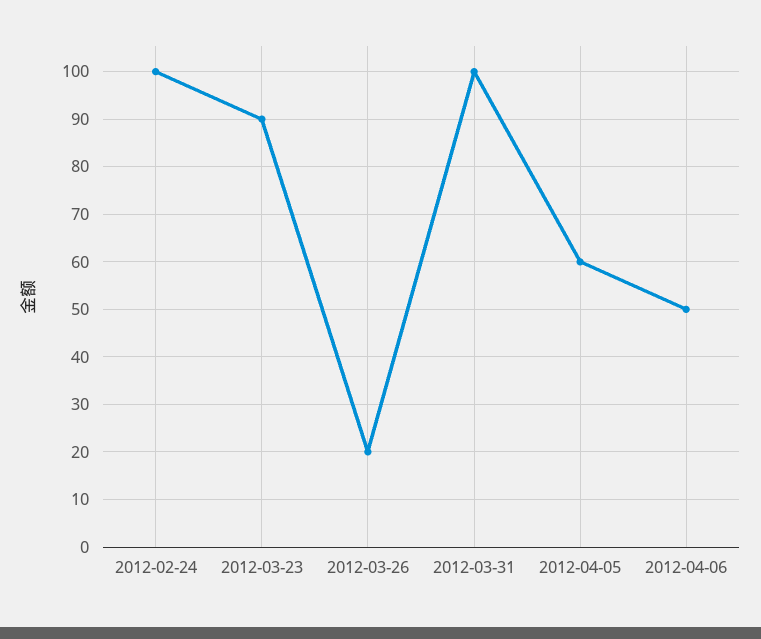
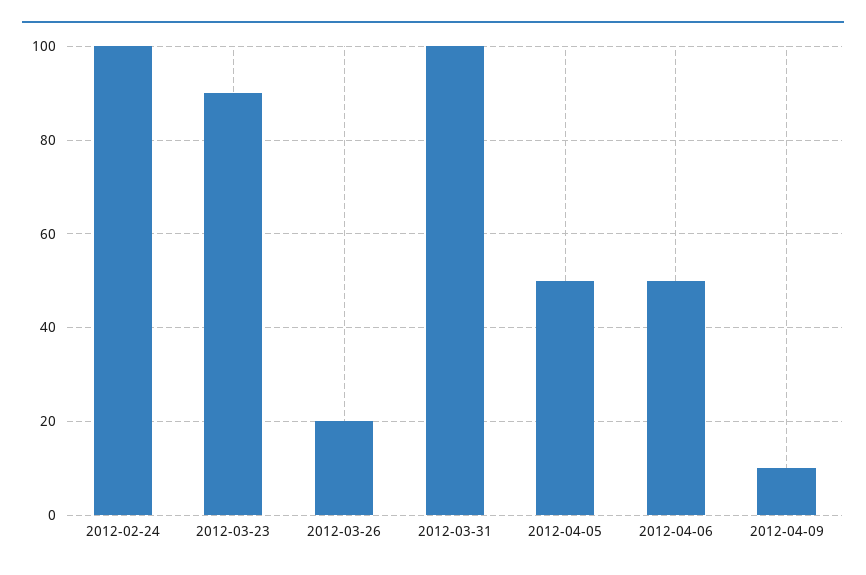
2012-04-05: 60 -> 50
2012-04-09: none -> 10

